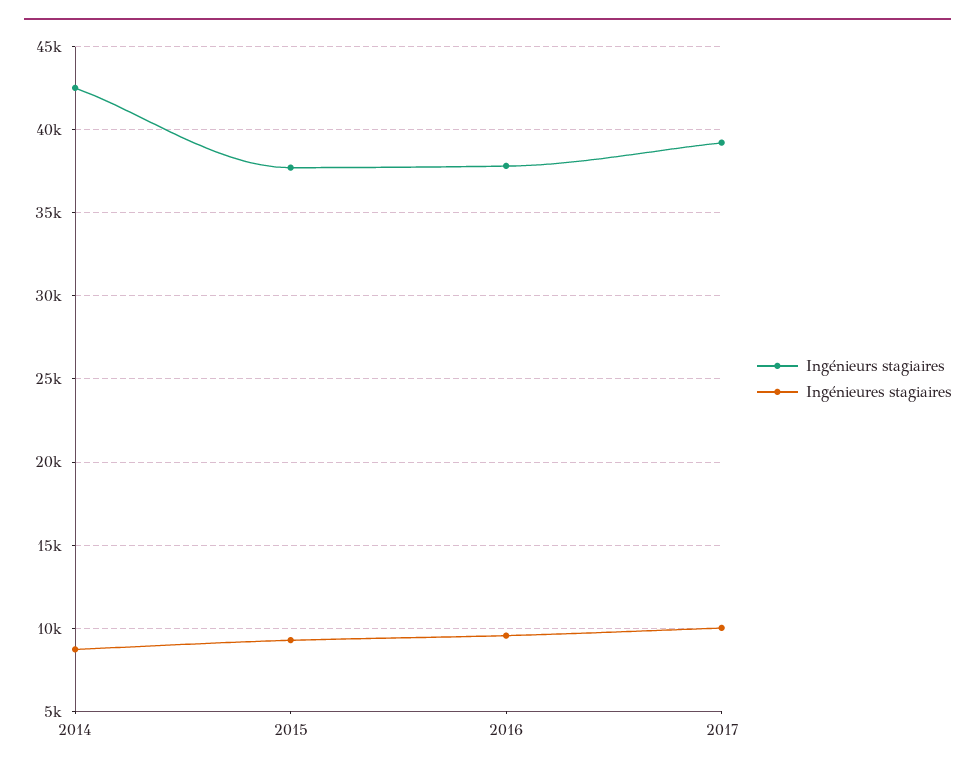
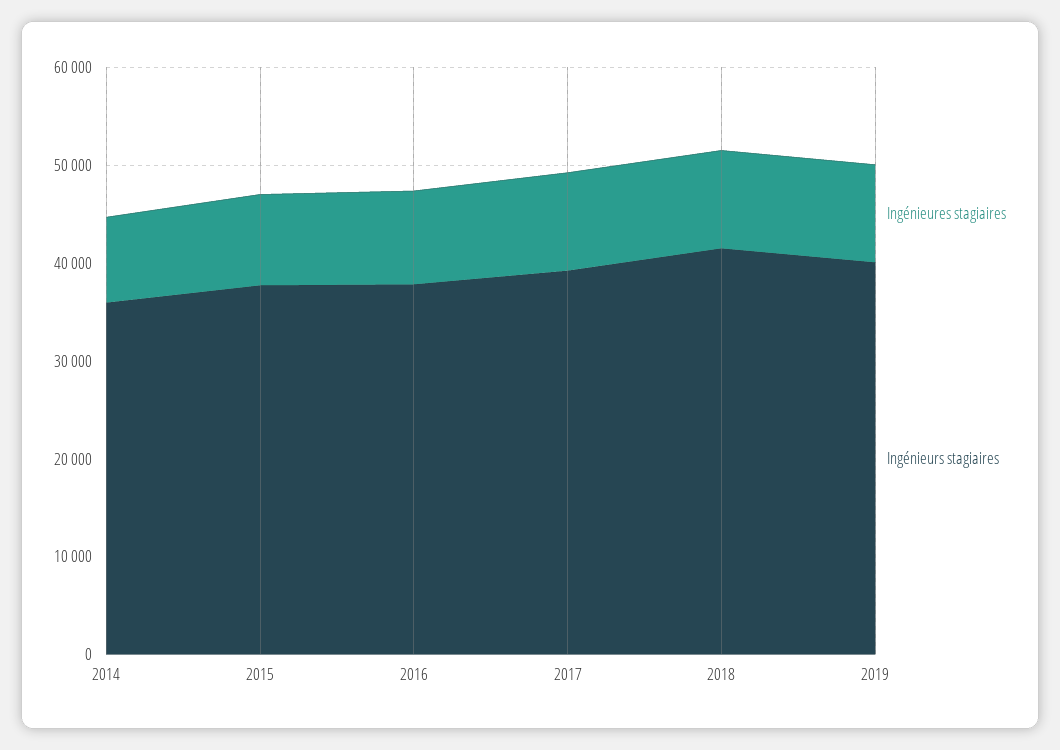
Ingénieurs stagiaires, 2014: 42500 -> 36000
Ingénieures stagiaires, 2018: none -> 10000
Ingénieurs stagiaires, 2018: none -> 42000
Ingénieures stagiaires, 2019: none -> 10000
Ingénieurs stagiaires, 2019: none -> 40000

